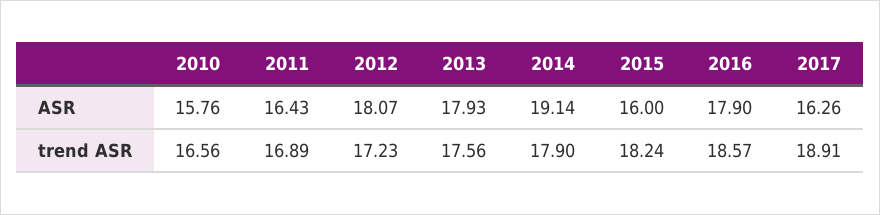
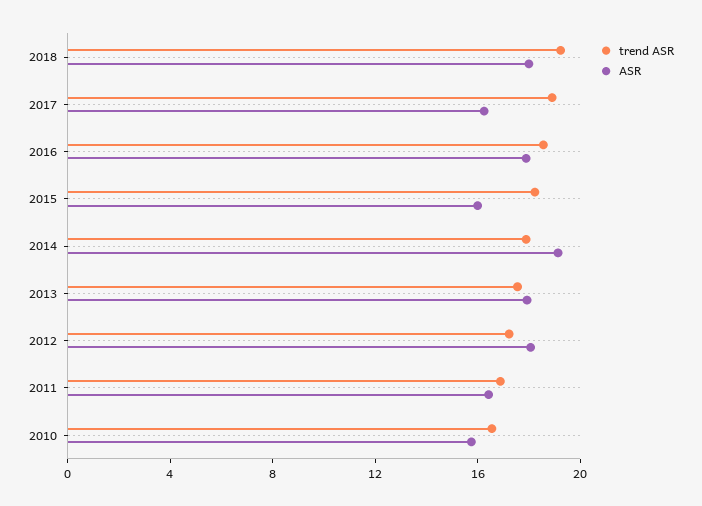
trend ASR, 2018: none -> 19
ASR, 2018: none -> 18

